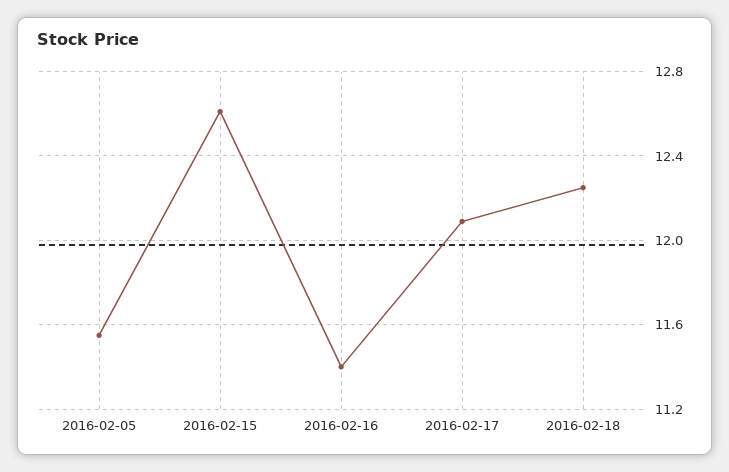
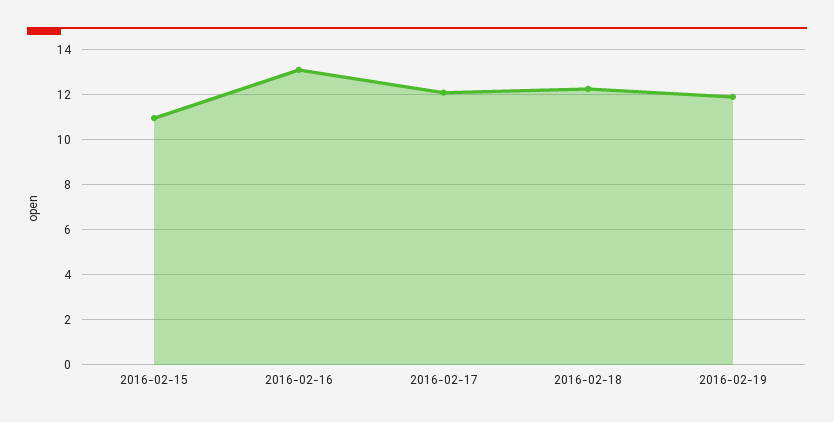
2016-02-05: 11.55 -> none
2016-02-15: 12.6 -> 11
2016-02-16: 11.4 -> 13
2016-02-19: none -> 12

